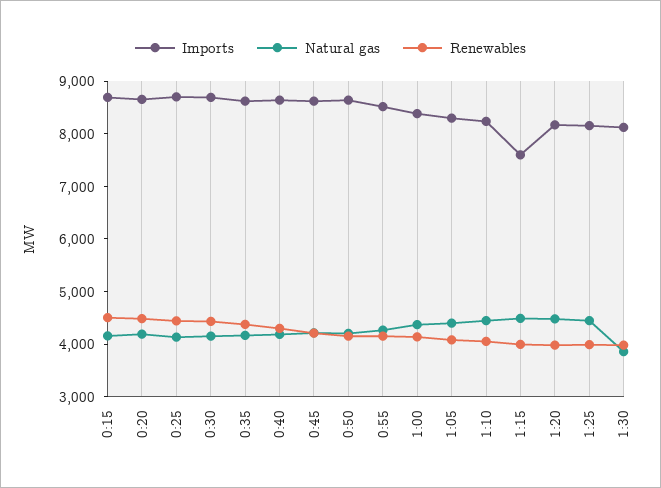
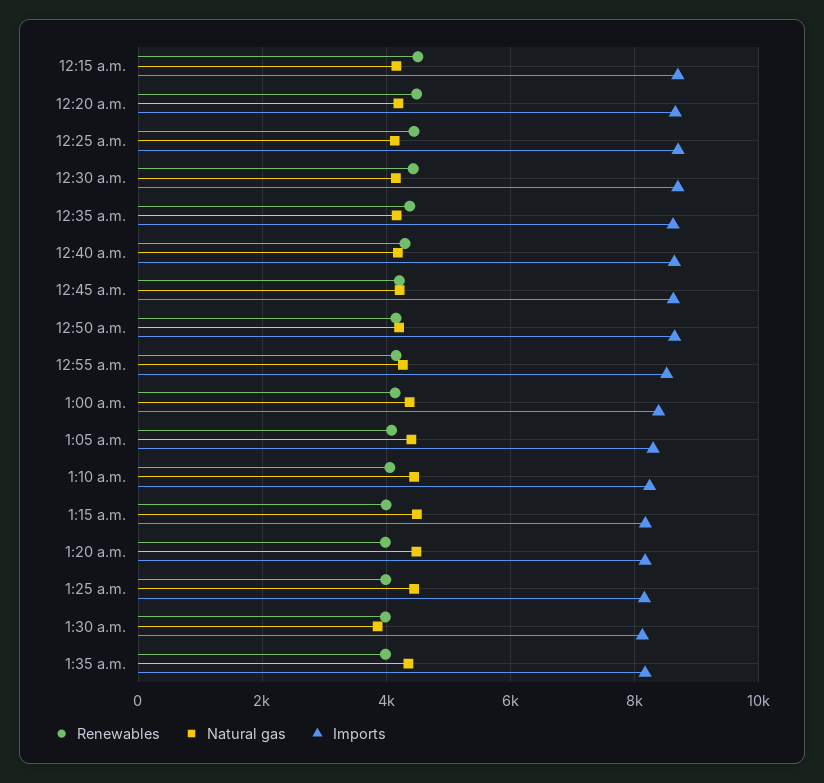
Imports, 1:15: 7600 -> 8200
Renewables, 1:35 a.m.: none -> 4000
Natural gas, 1:35 a.m.: none -> 4400
Imports, 1:35 a.m.: none -> 8200

